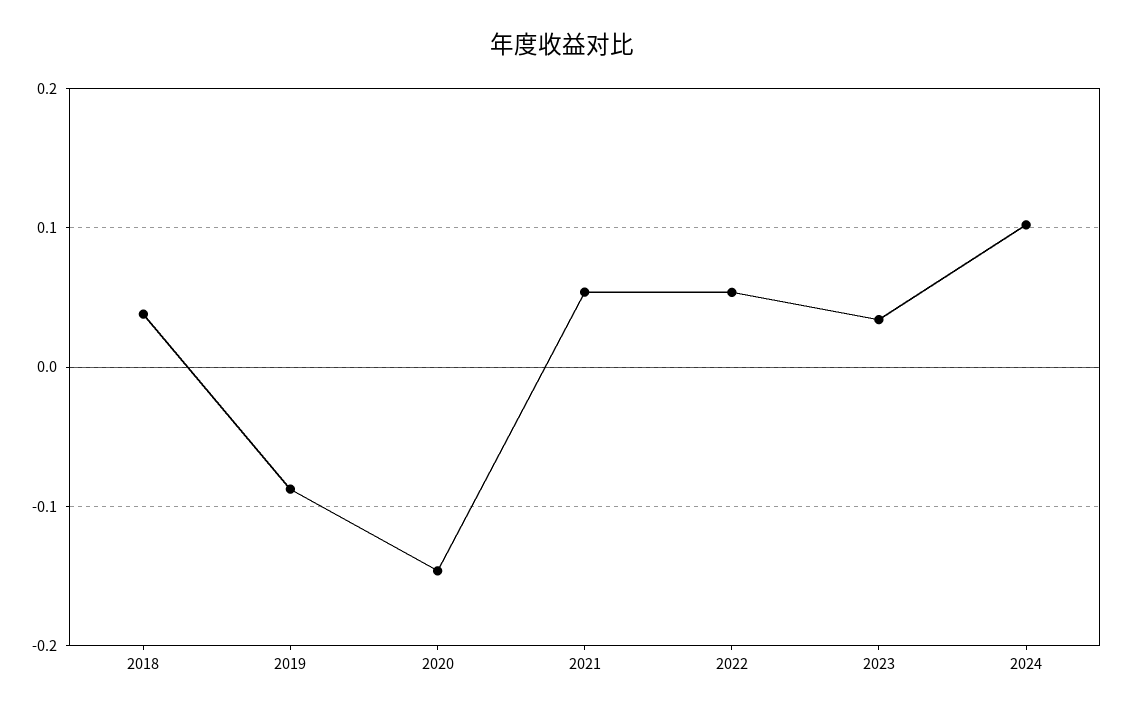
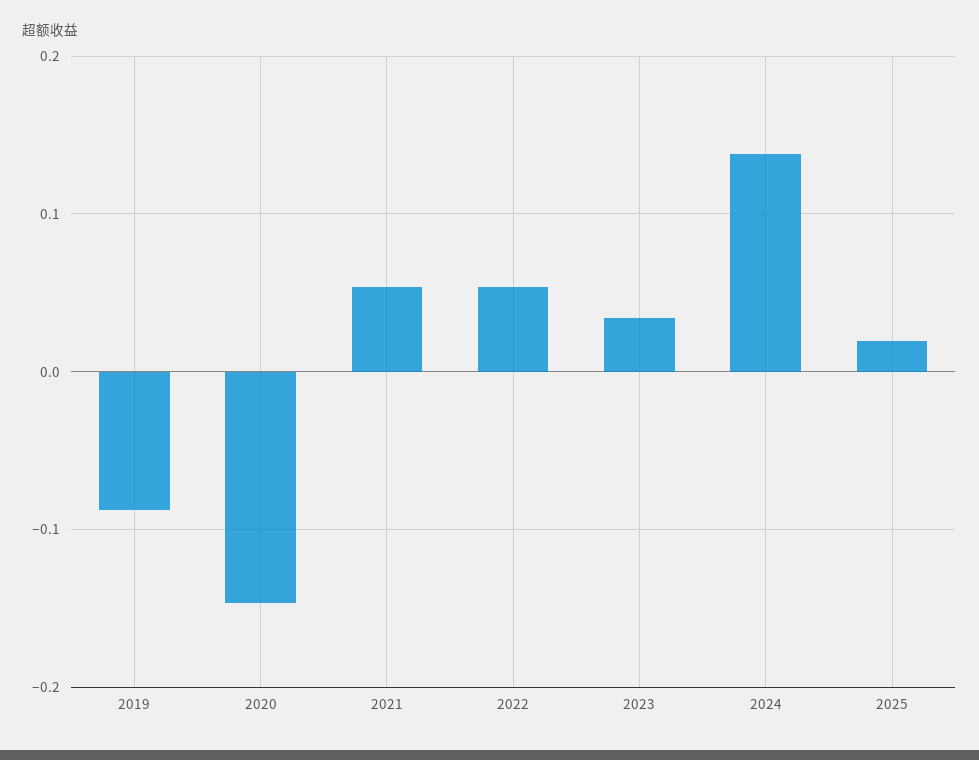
2018: 0.04 -> none
2024: 0.1 -> 0.14
2025: none -> 0.02

